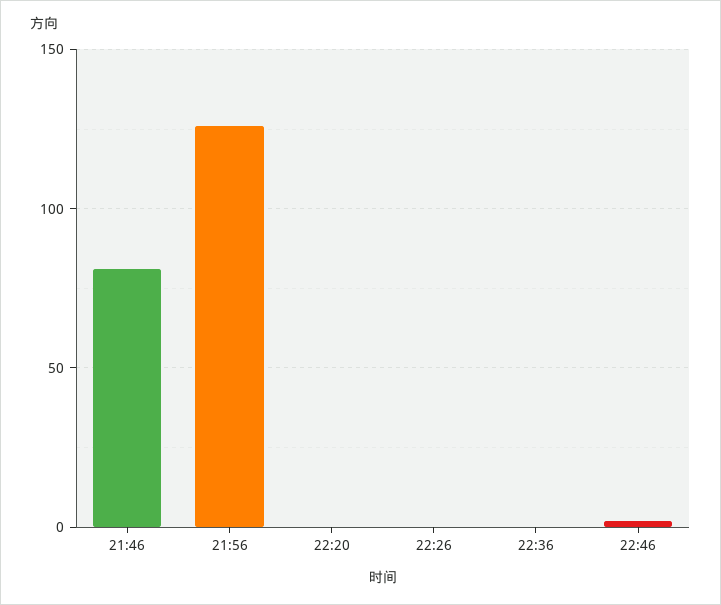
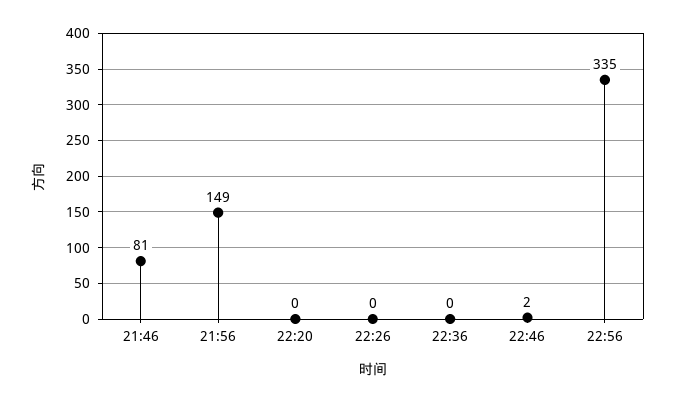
21:56: 125 -> 149
22:56: none -> 335

